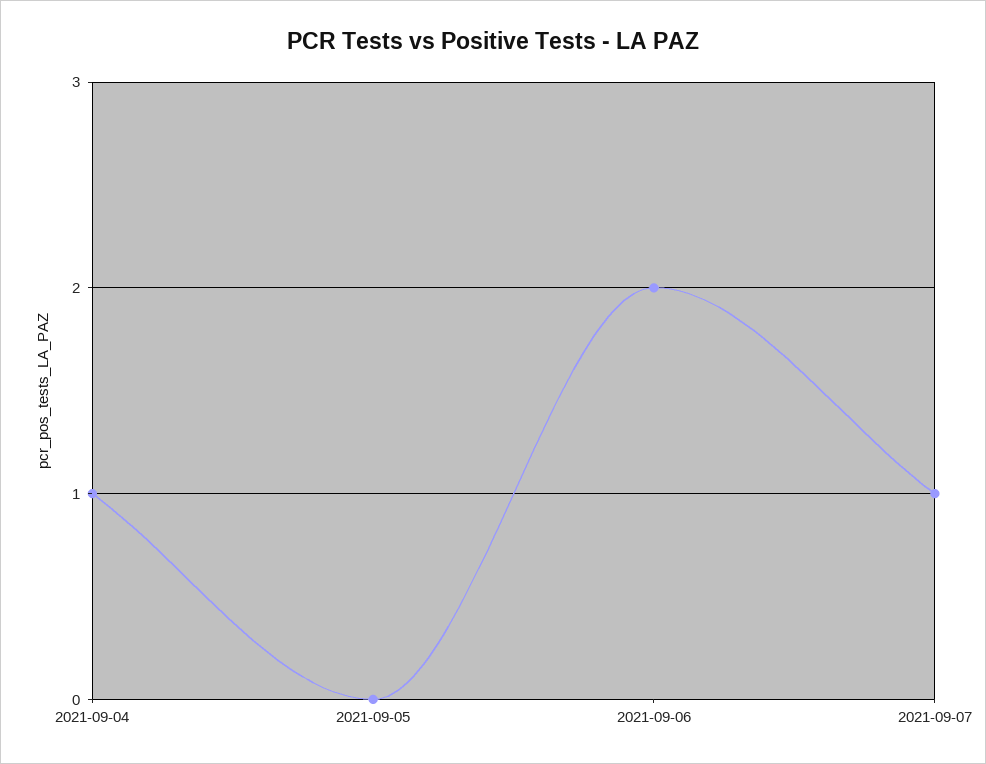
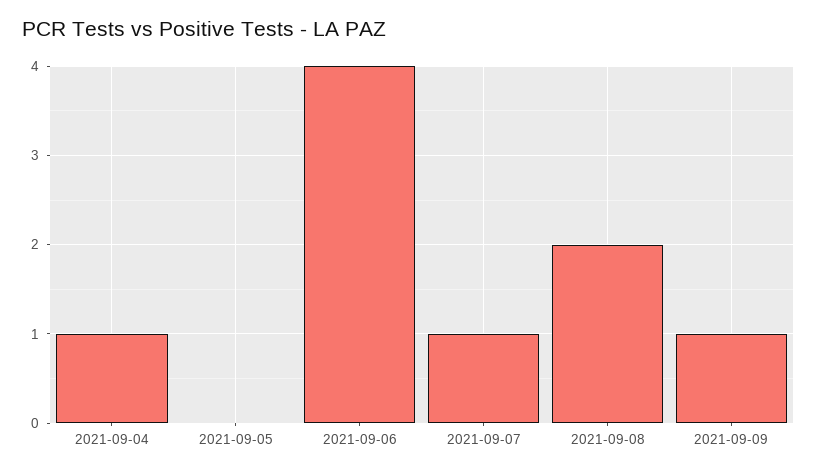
2021-09-06: 2 -> 4
2021-09-08: none -> 2
2021-09-09: none -> 1

